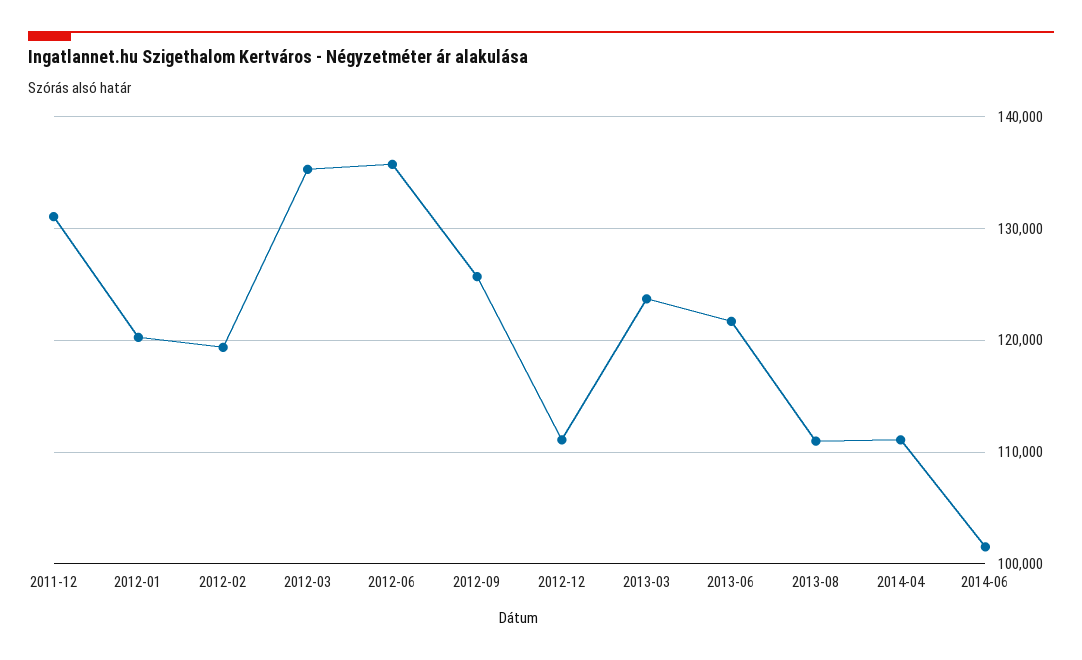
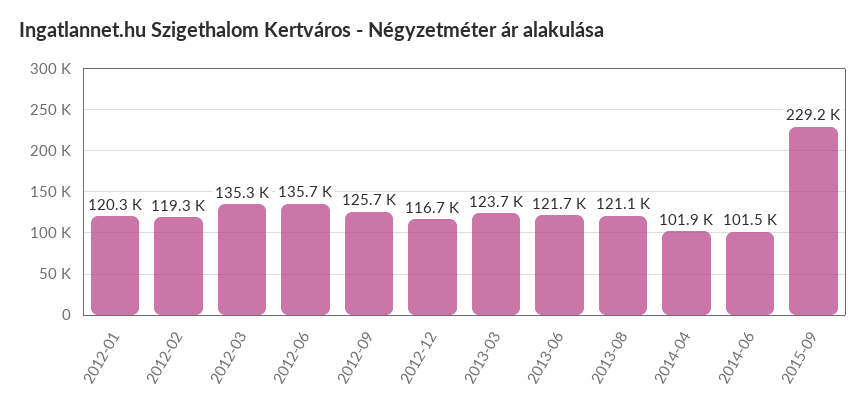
2011-12: 131000 -> none
2012-12: 111000 -> 116700
2013-08: 111000 -> 121100
2014-04: 111000 -> 101900
2015-09: none -> 229200

